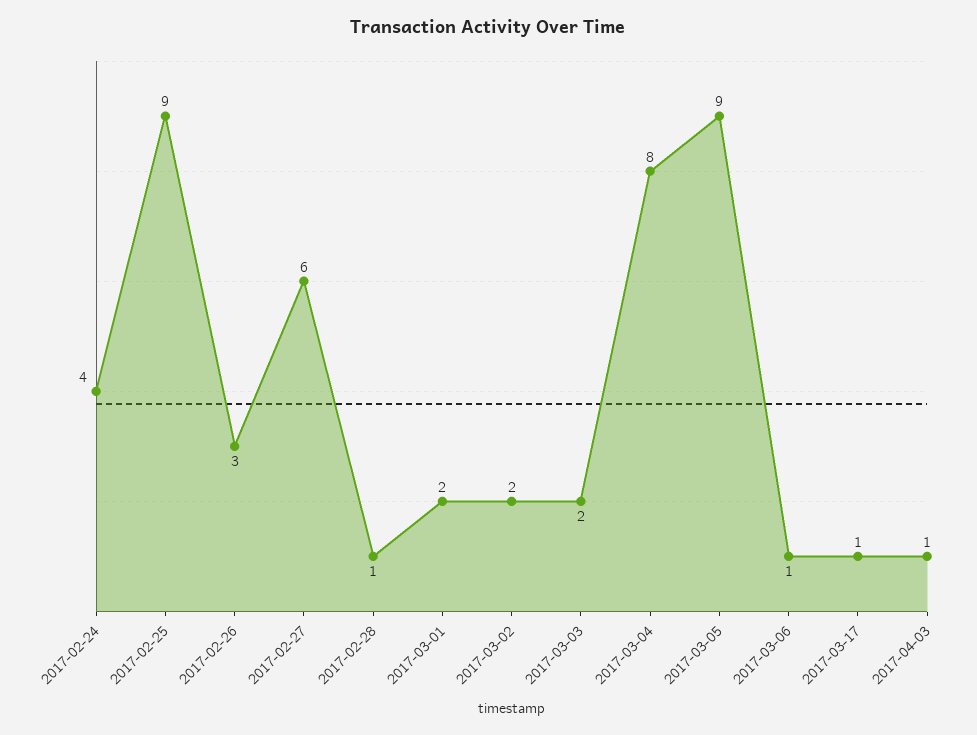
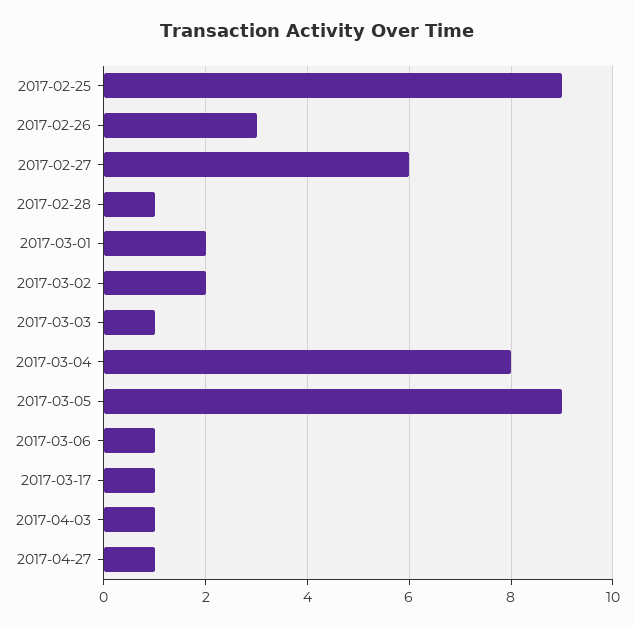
2017-02-24: 4 -> none
2017-03-03: 2 -> 1
2017-04-27: none -> 1

